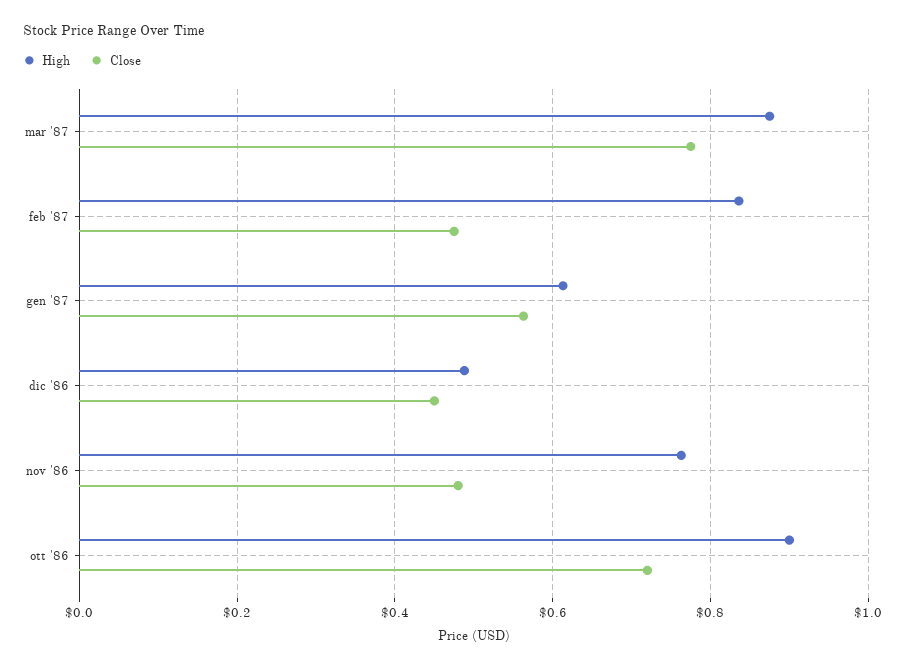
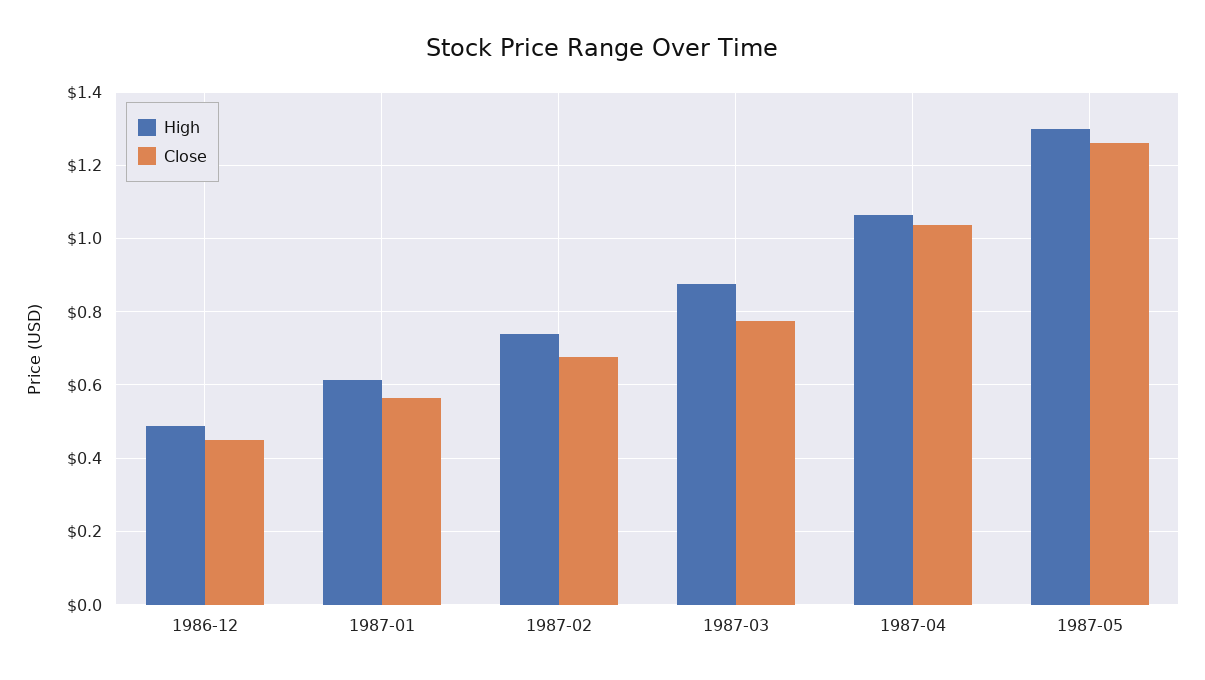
High, feb '87: 0.84 -> 0.74
Close, feb '87: 0.48 -> 0.68
High, nov '86: 0.76 -> none
Close, nov '86: 0.48 -> none
High, ott '86: 0.9 -> none
Close, ott '86: 0.72 -> none
High, 1987-04: none -> 1.06
Close, 1987-04: none -> 1.04
High, 1987-05: none -> 1.3
Close, 1987-05: none -> 1.26

